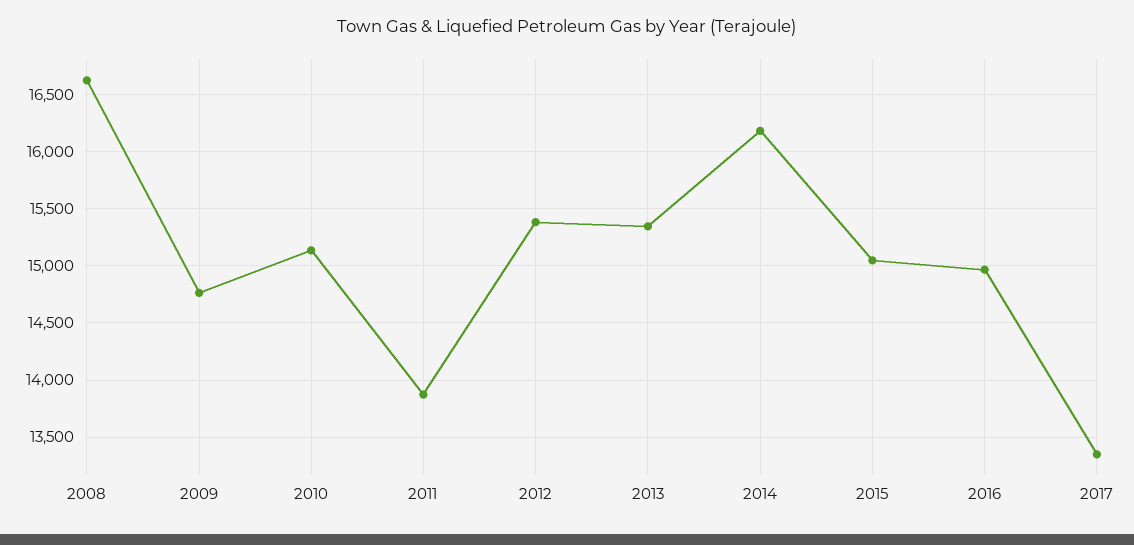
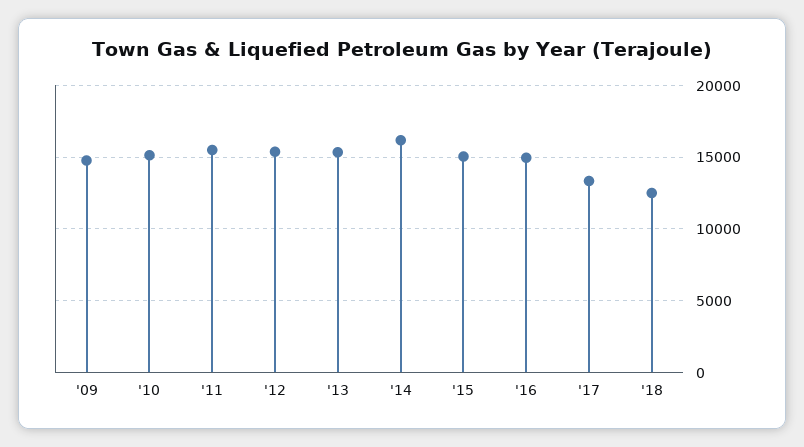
2008: 16600 -> none
2011: 13900 -> 15500
'18: none -> 12500

